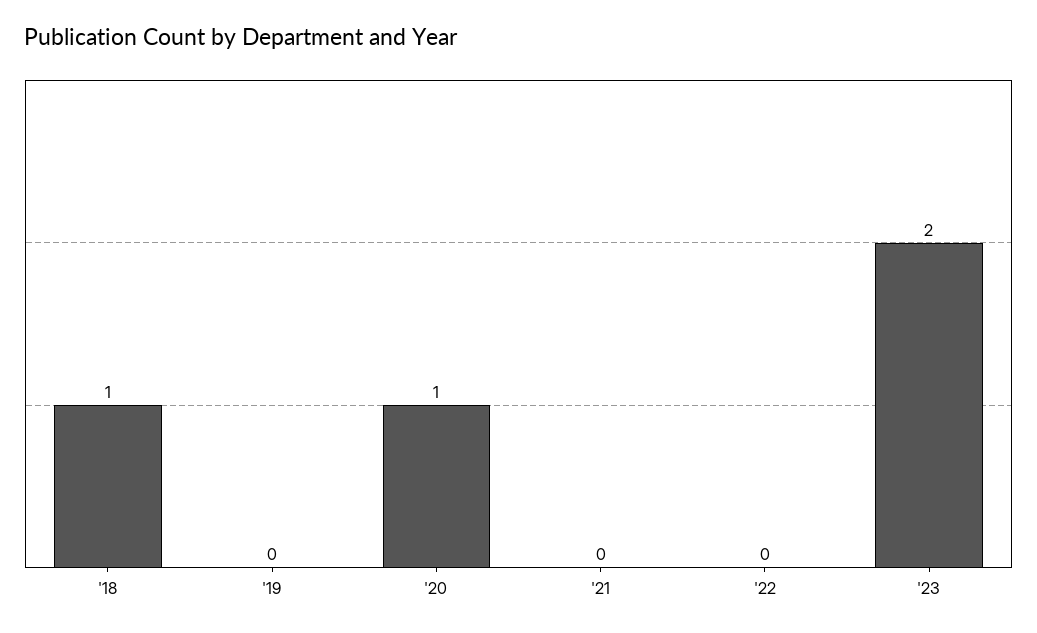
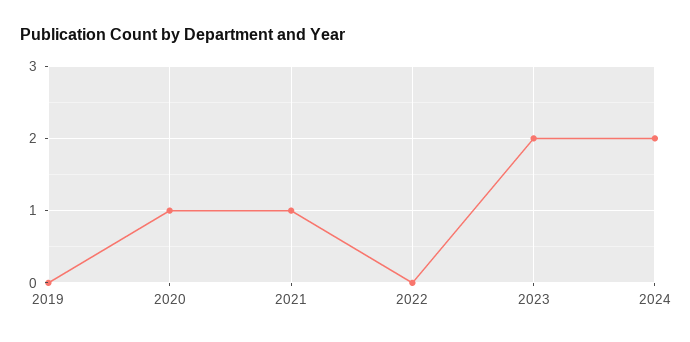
'18: 1 -> none
'21: 0 -> 1
2024: none -> 2

